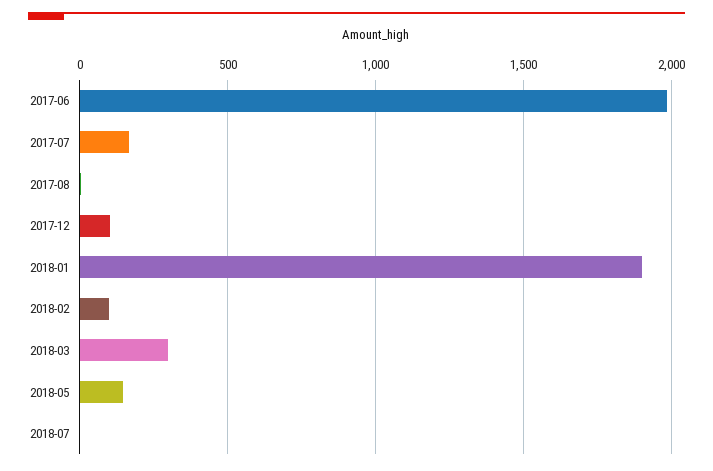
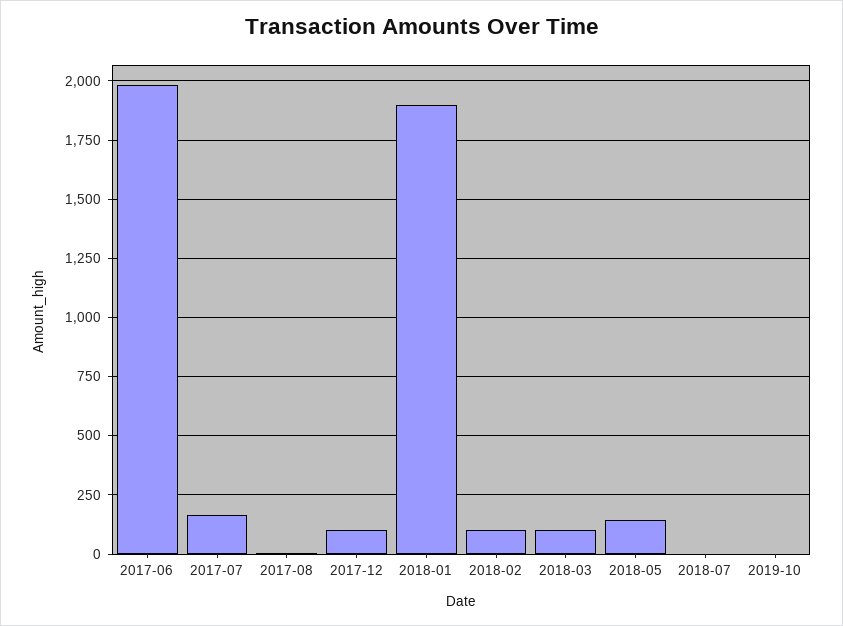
2018-03: 300 -> 100
2019-10: none -> 0

